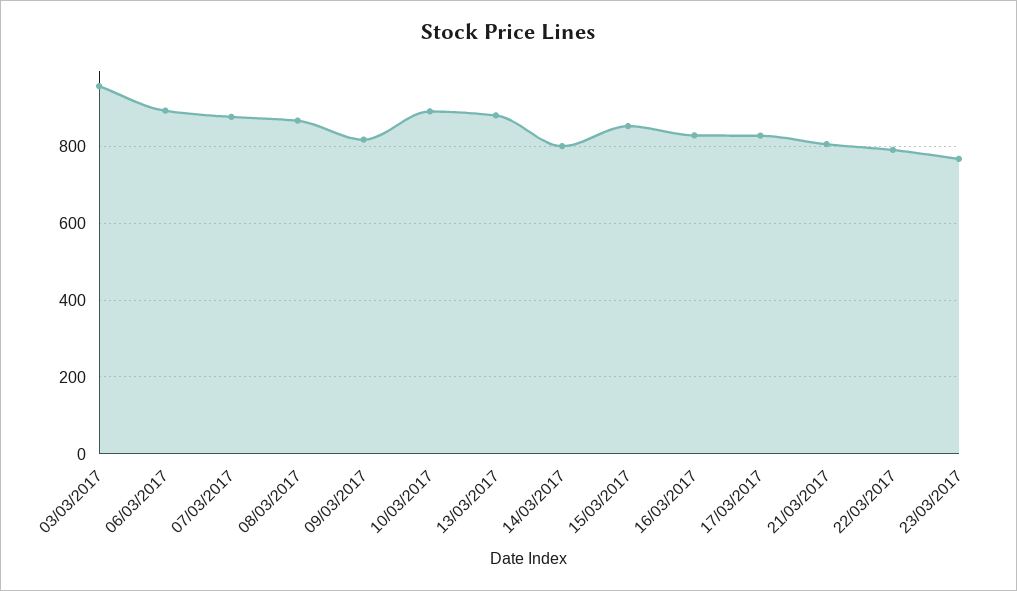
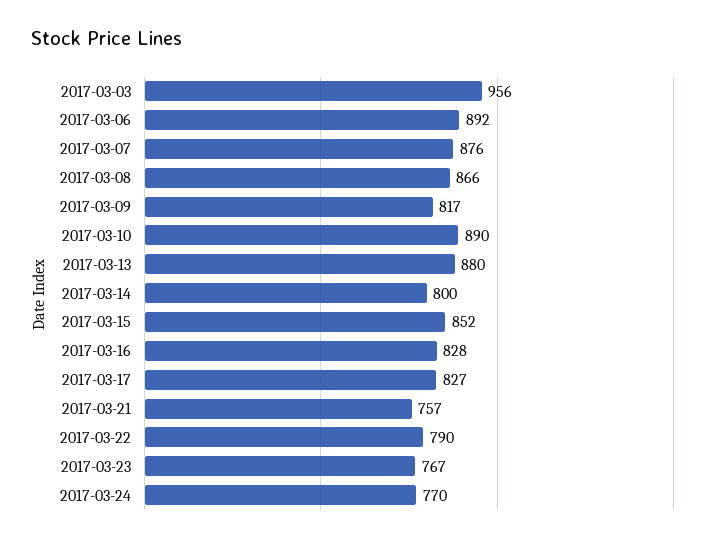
21/03/2017: 800 -> 757
2017-03-24: none -> 770

